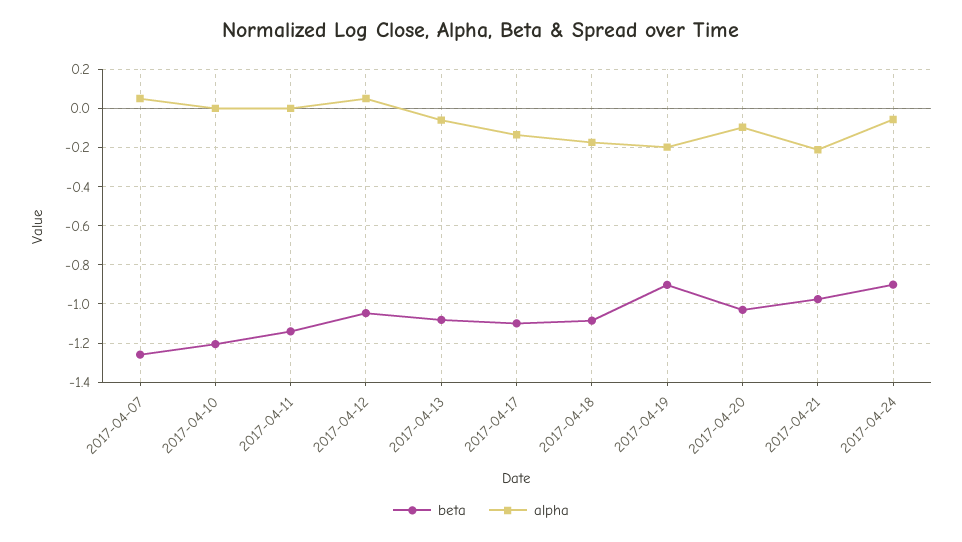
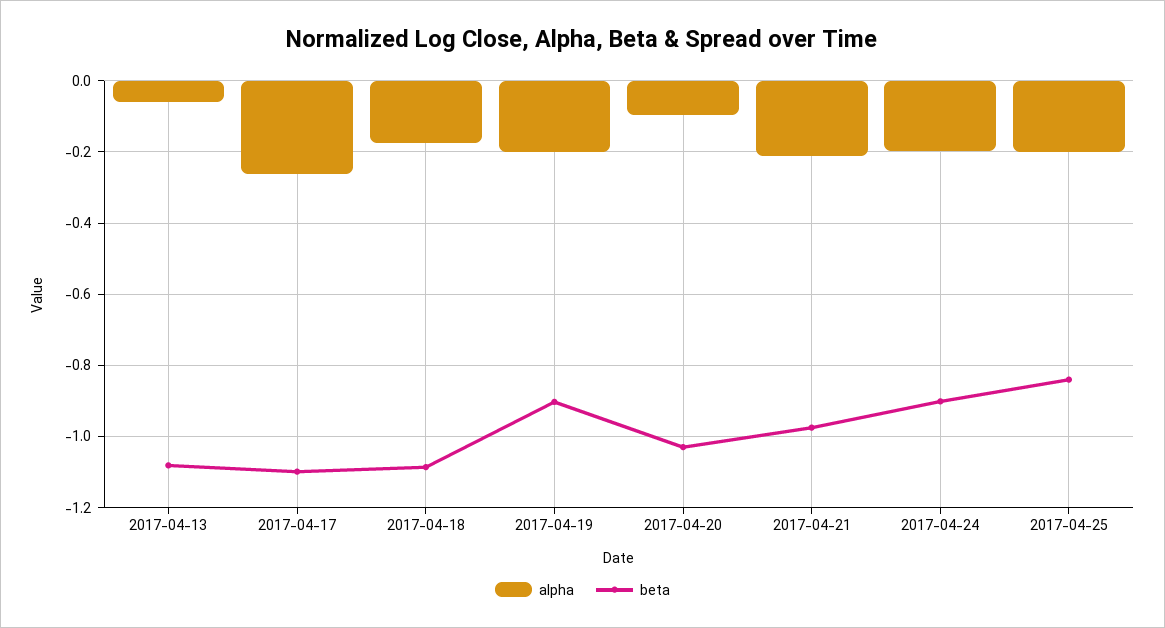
beta, 2017-04-07: -1.25 -> none
alpha, 2017-04-07: 0.05 -> none
beta, 2017-04-10: -1.2 -> none
alpha, 2017-04-10: 0 -> none
beta, 2017-04-11: -1.15 -> none
alpha, 2017-04-11: 0 -> none
beta, 2017-04-12: -1.05 -> none
alpha, 2017-04-12: 0.05 -> none
alpha, 2017-04-17: -0.15 -> -0.26
alpha, 2017-04-24: -0.05 -> -0.2
alpha, 2017-04-25: none -> -0.2
beta, 2017-04-25: none -> -0.84

